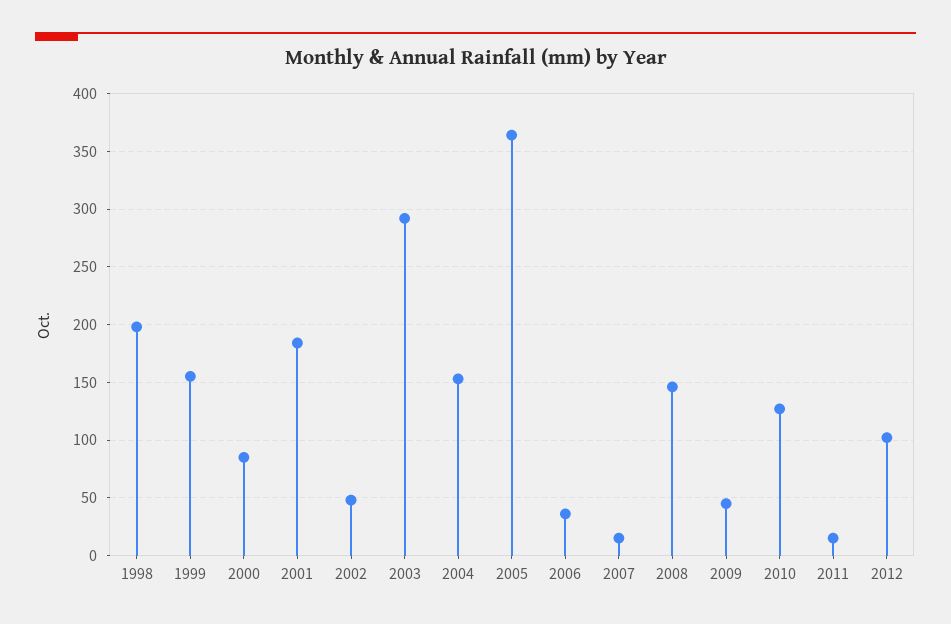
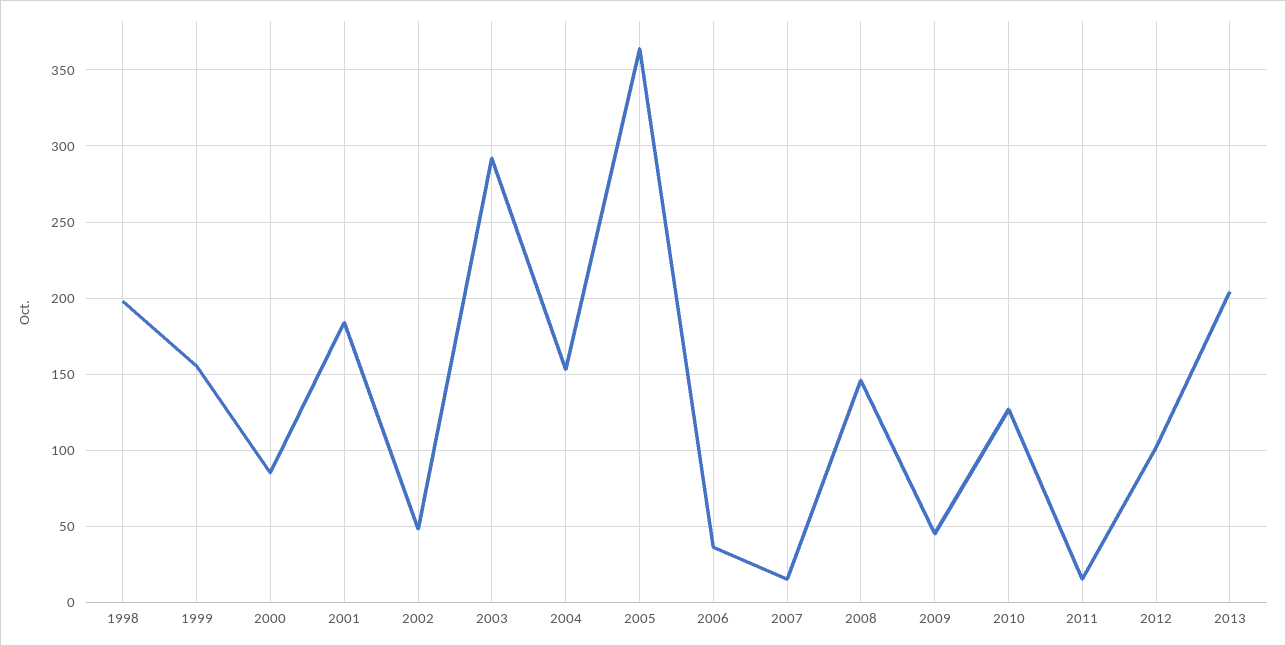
2013: none -> 205

